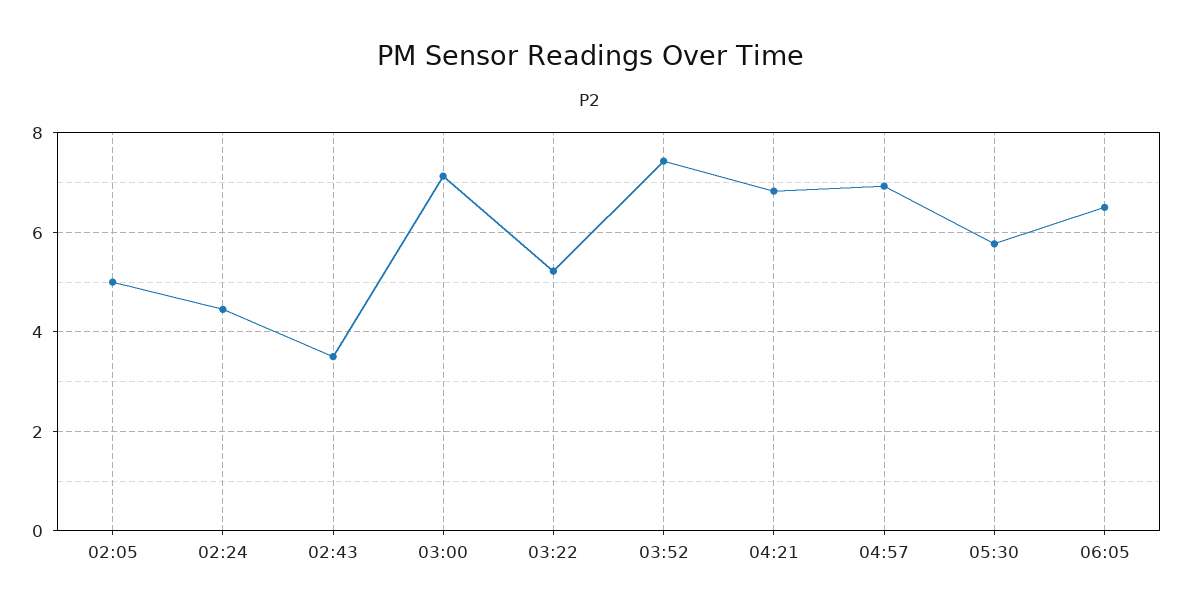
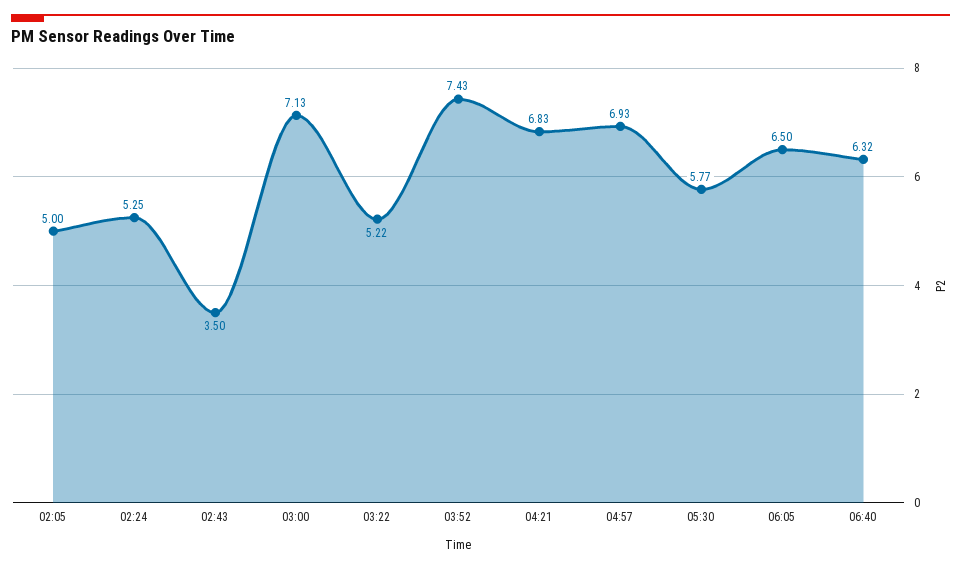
02:24: 4.4 -> 5.25
06:40: none -> 6.32

